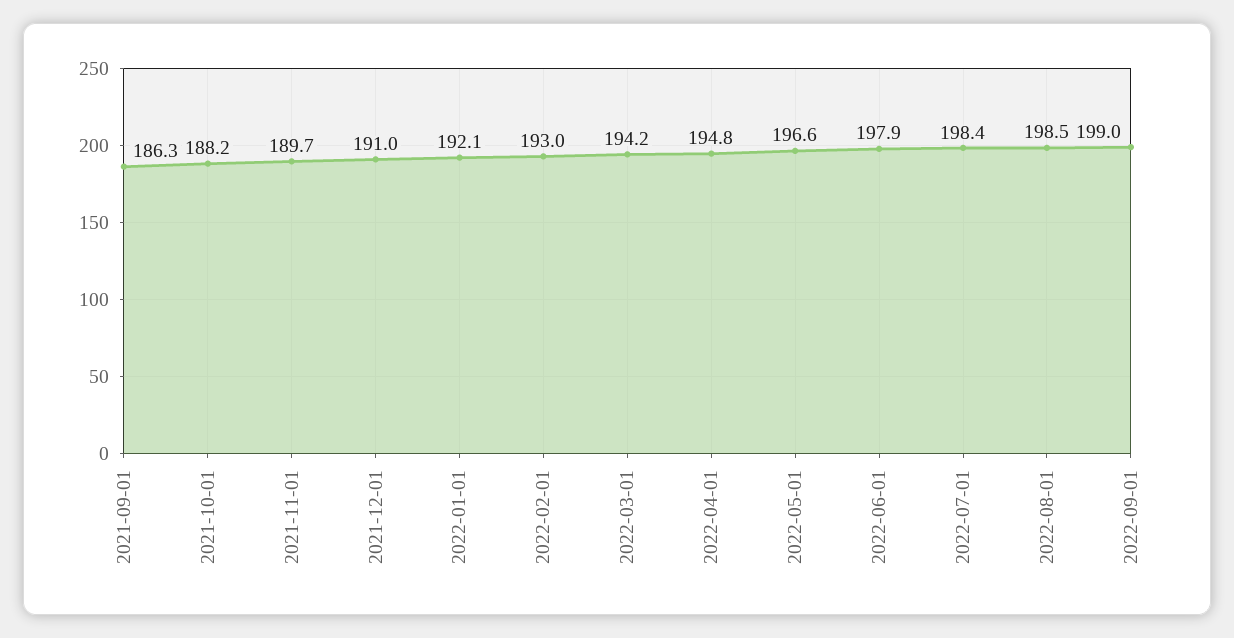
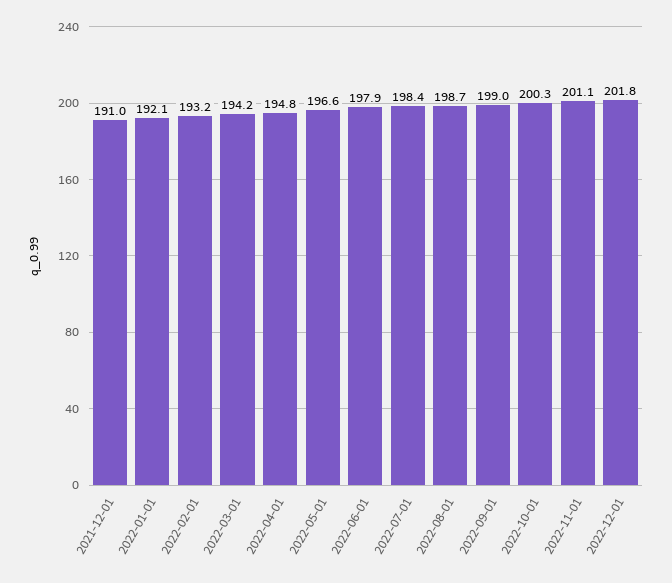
2021-09-01: 186.3 -> none
2021-10-01: 188.2 -> none
2021-11-01: 189.7 -> none
2022-02-01: 193 -> 193.2
2022-08-01: 198.5 -> 198.7
2022-10-01: none -> 200.3
2022-11-01: none -> 201.1
2022-12-01: none -> 201.8

